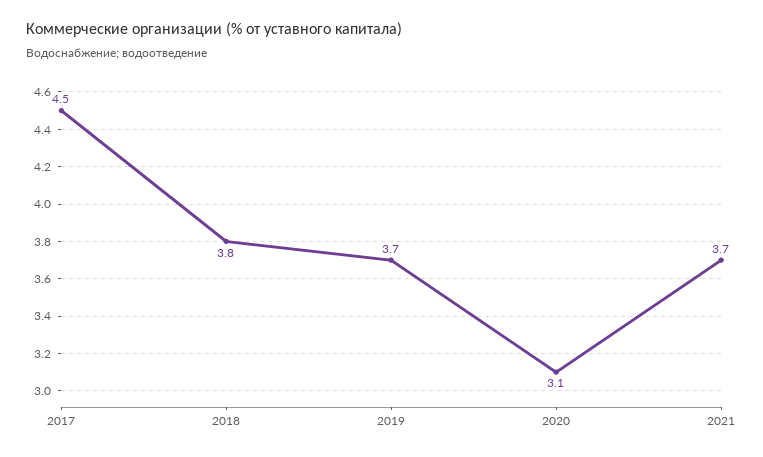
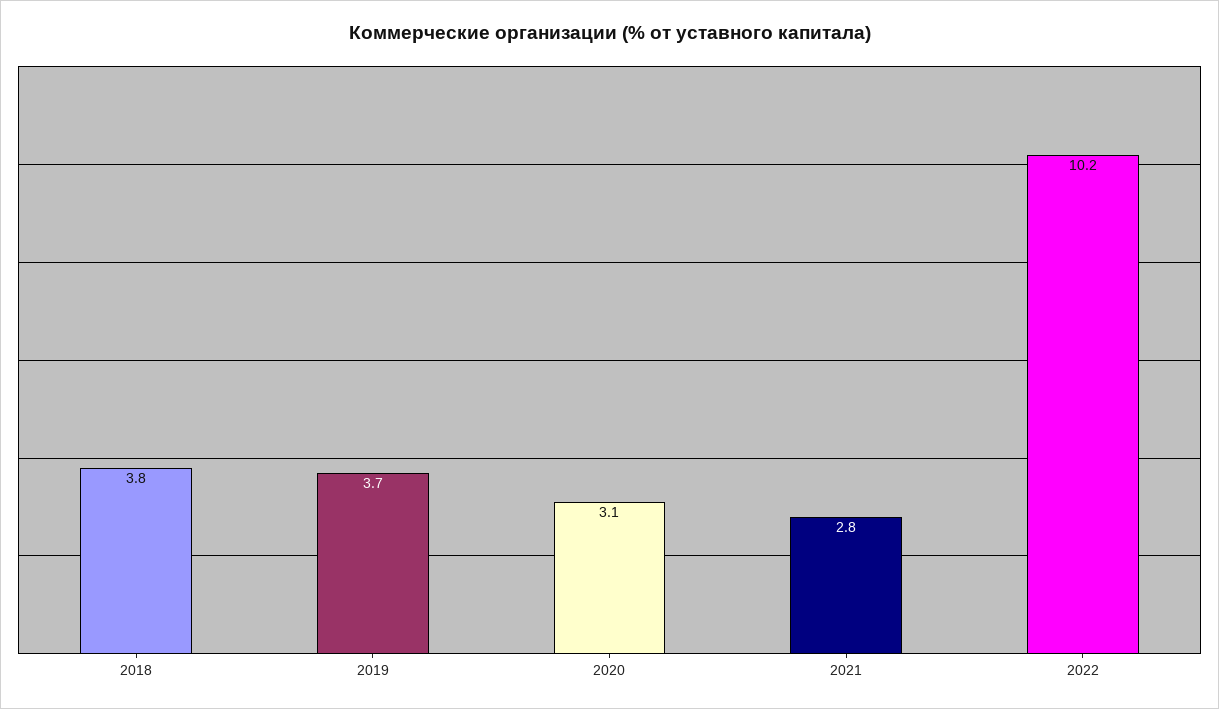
2017: 4.5 -> none
2021: 3.7 -> 2.8
2022: none -> 10.2

